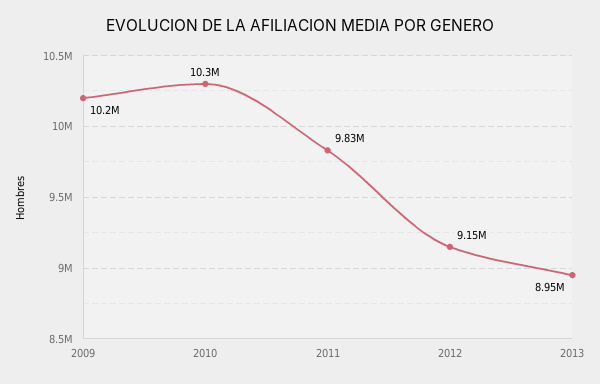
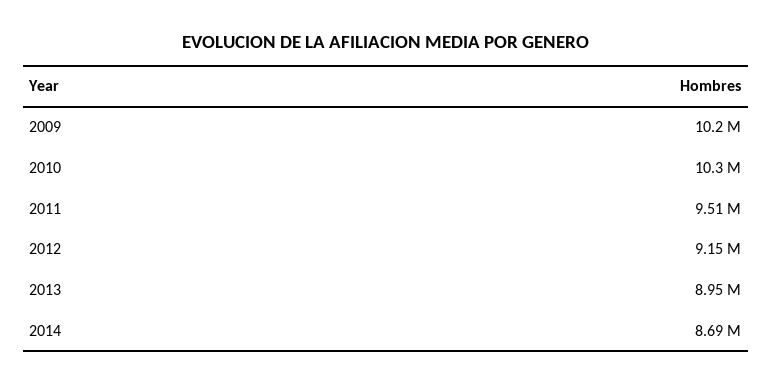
2011: 9830000 -> 9510000
2014: none -> 8690000

